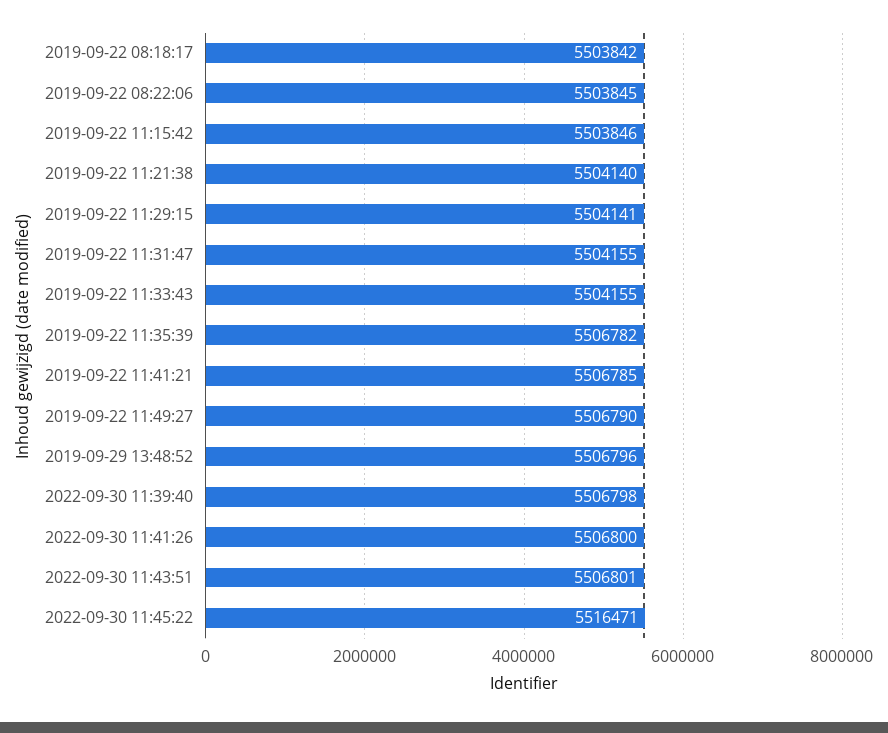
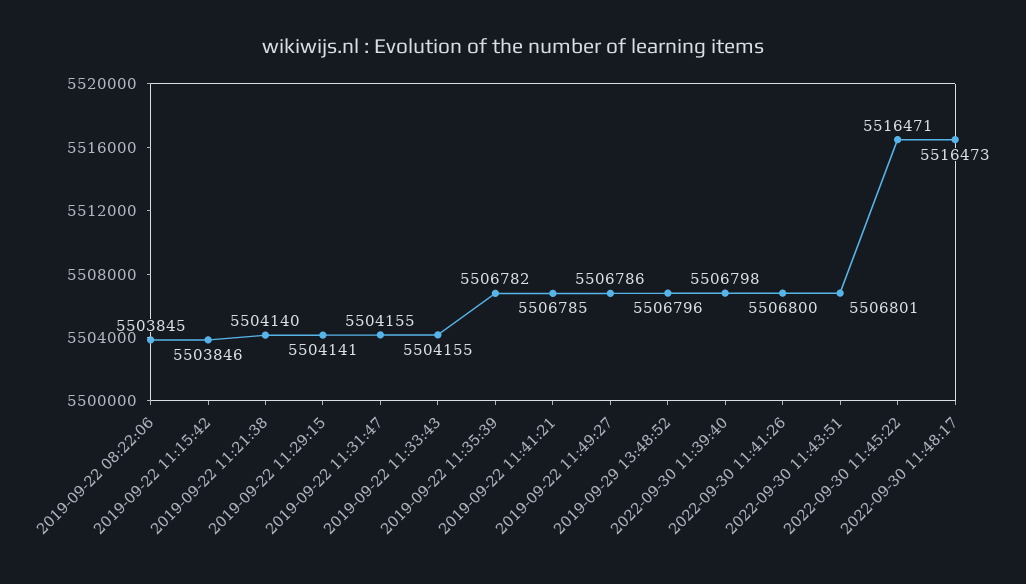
2019-09-22 08:18:17: 5503842 -> none
2019-09-22 11:49:27: 5506790 -> 5506786
2022-09-30 11:48:17: none -> 5516473

